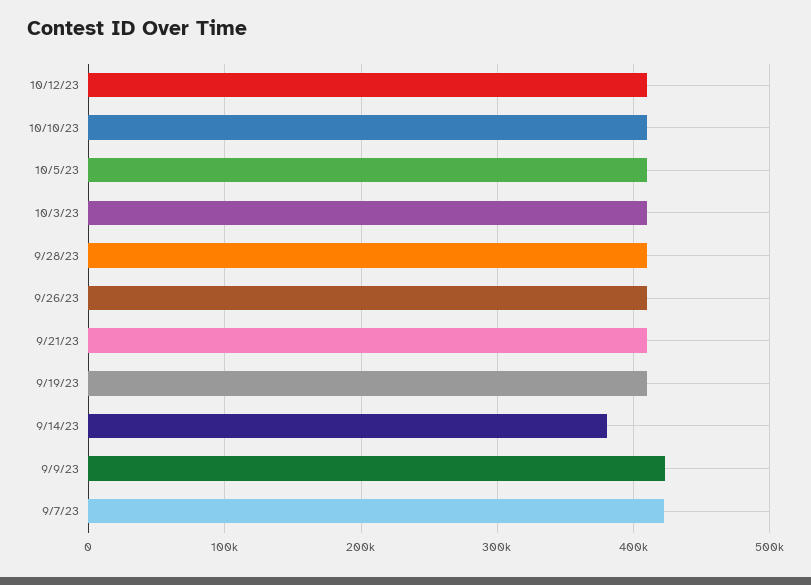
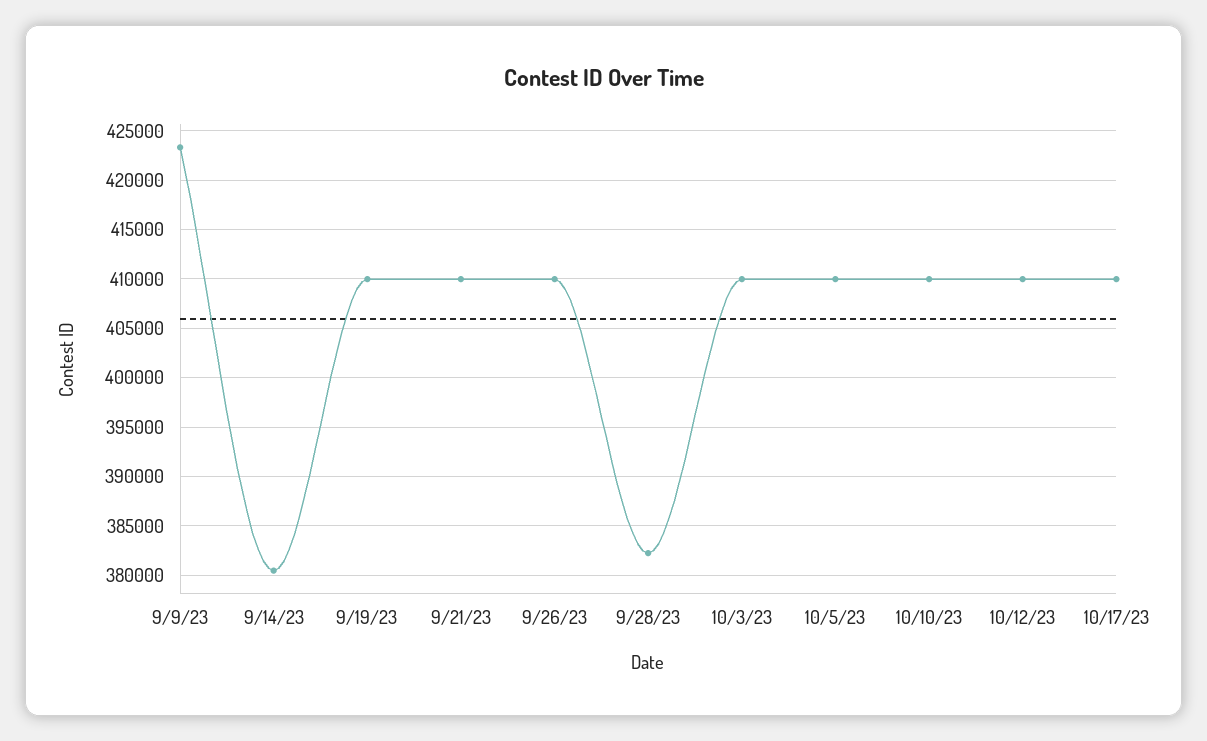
9/28/23: 410000 -> 382000
9/7/23: 420000 -> none
10/17/23: none -> 410000

